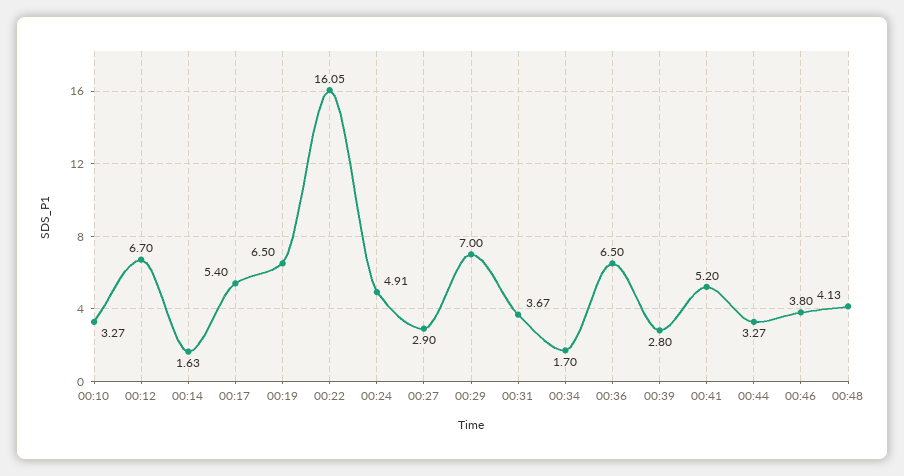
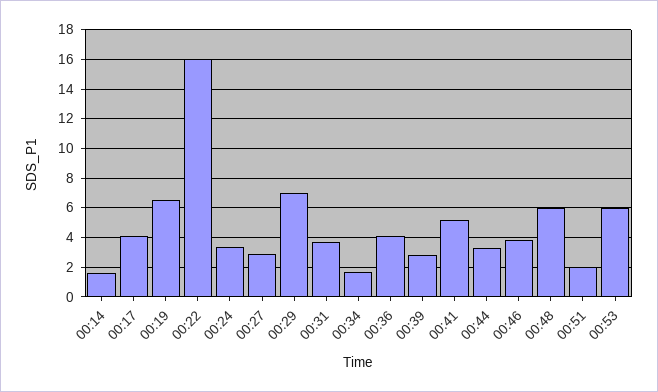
00:10: 3.27 -> none
00:12: 6.7 -> none
00:17: 5.4 -> 4
00:24: 4.91 -> 3.5
00:36: 6.5 -> 4
00:48: 4.13 -> 6
00:51: none -> 2
00:53: none -> 6

